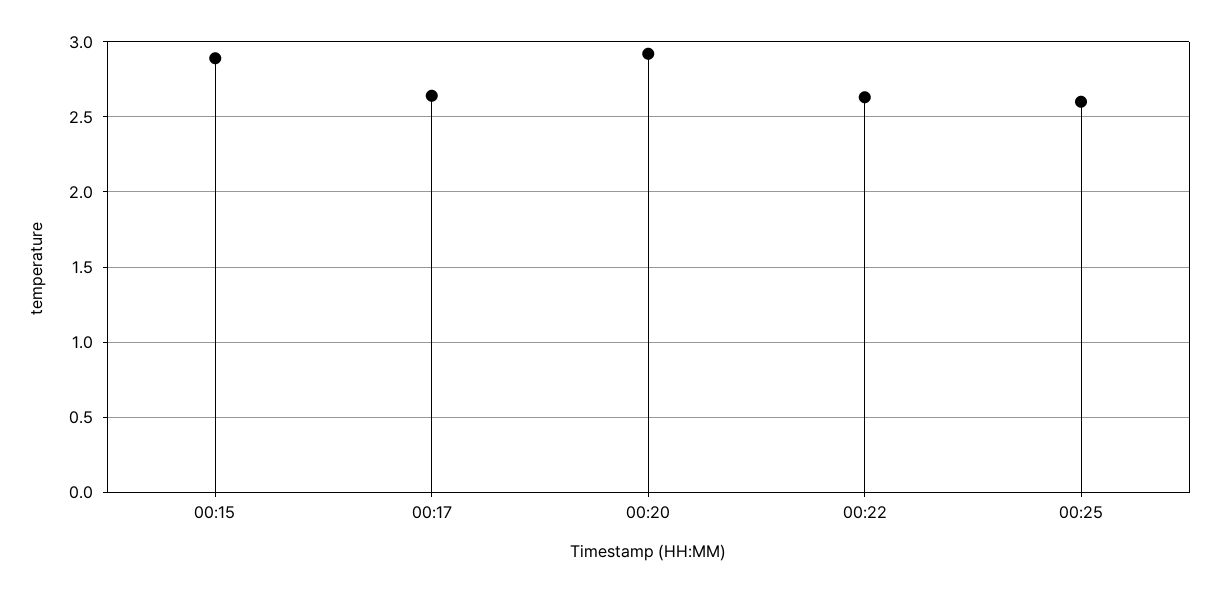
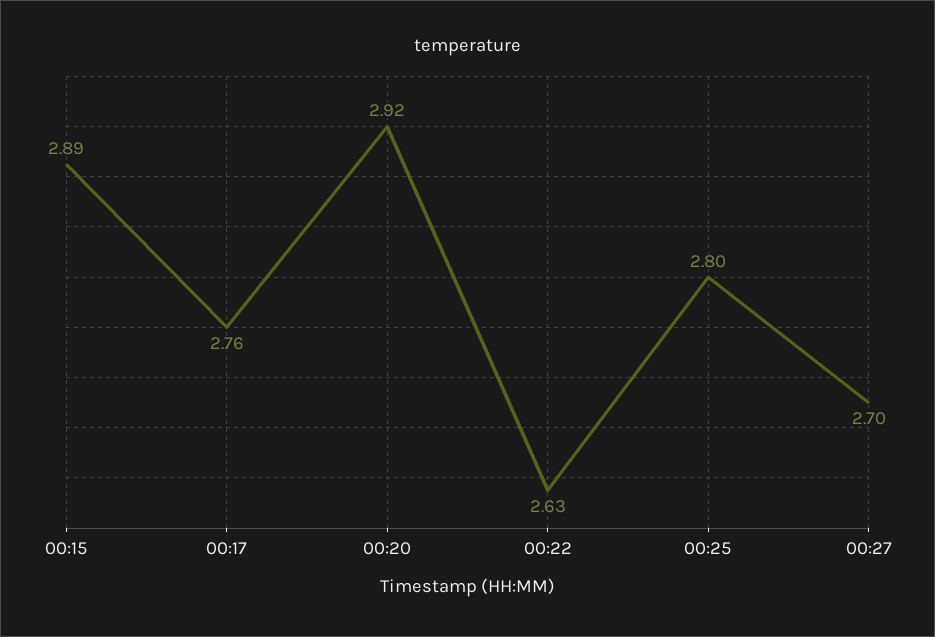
00:17: 2.65 -> 2.76
00:25: 2.6 -> 2.8
00:27: none -> 2.7

